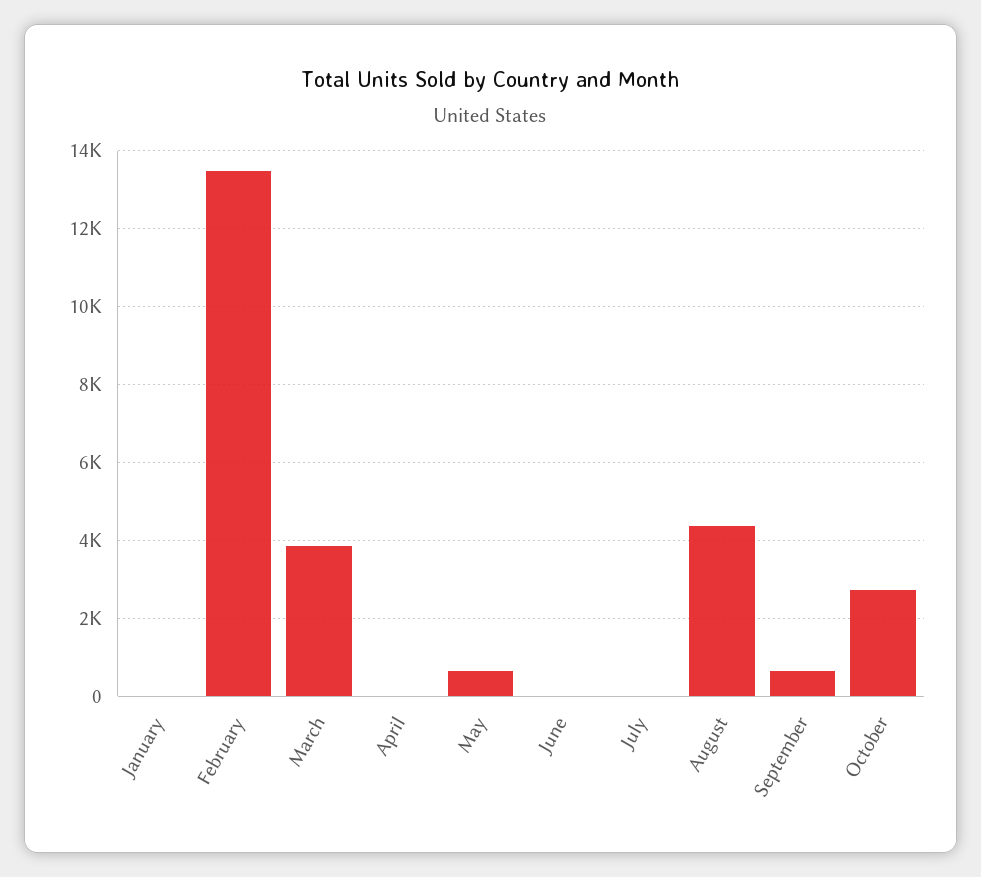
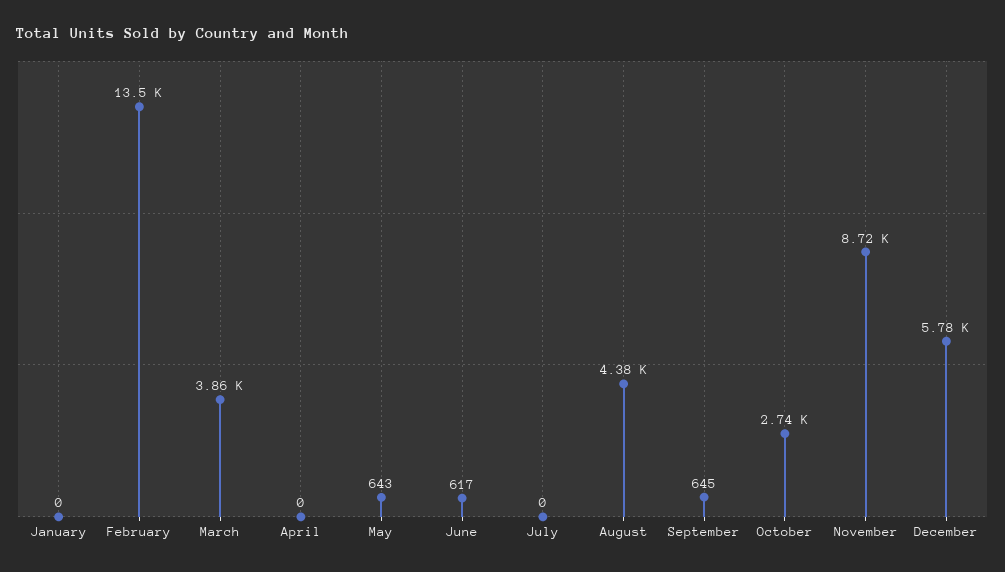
June: 0 -> 617
November: none -> 8720
December: none -> 5780

